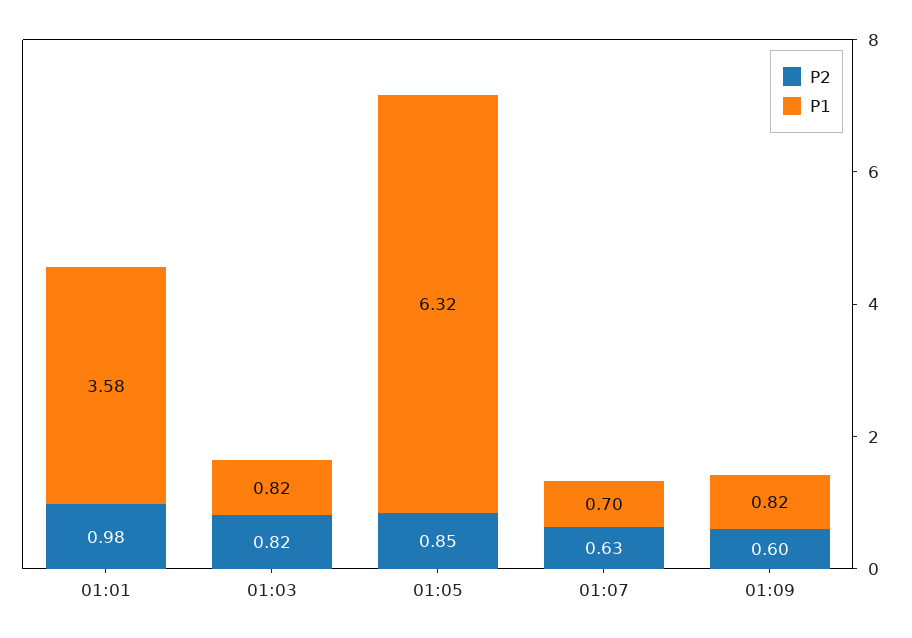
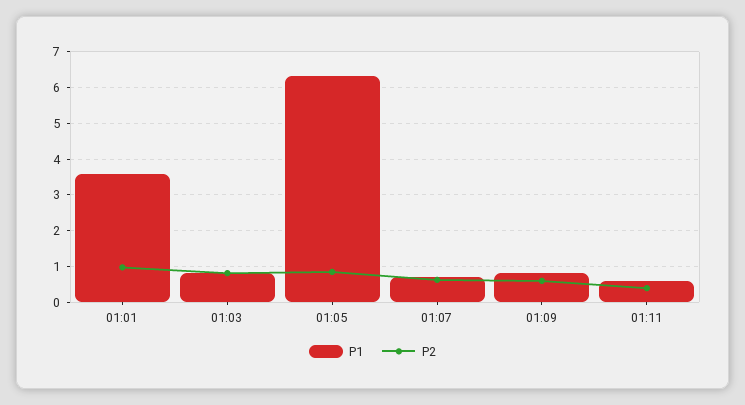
P1, 01:11: none -> 0.6
P2, 01:11: none -> 0.4

